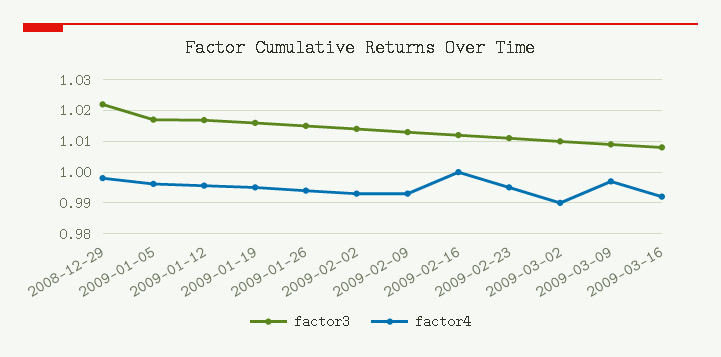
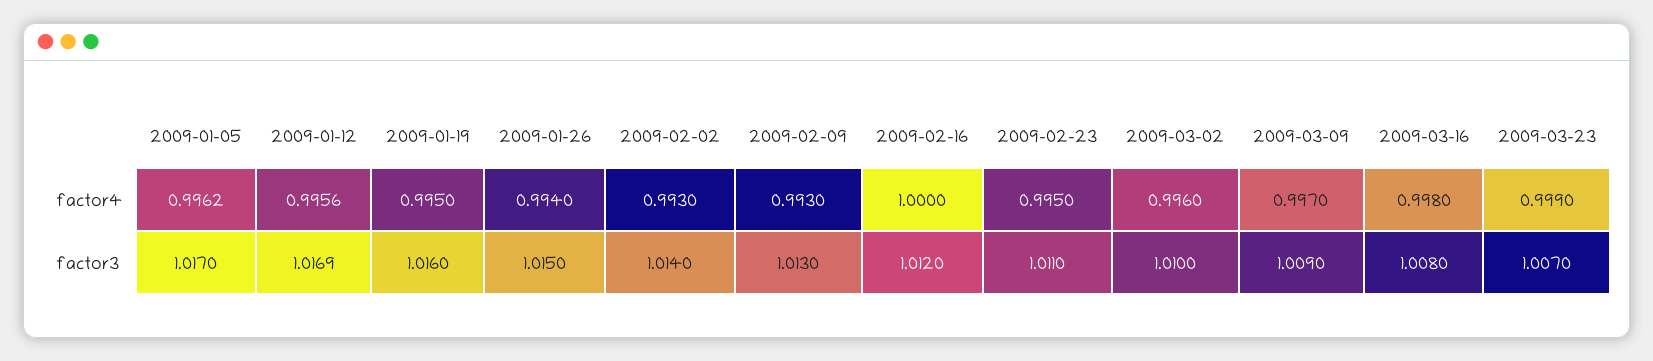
factor3, 2008-12-29: 1.022 -> none
factor4, 2008-12-29: 0.998 -> none
factor4, 2009-03-02: 0.99 -> 0.996
factor4, 2009-03-16: 0.992 -> 0.998
factor4, 2009-03-23: none -> 0.999
factor3, 2009-03-23: none -> 1.007

